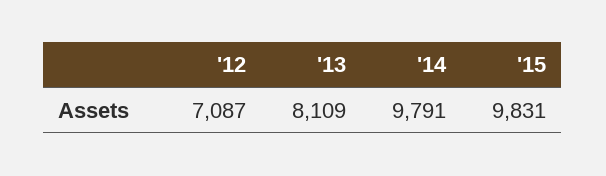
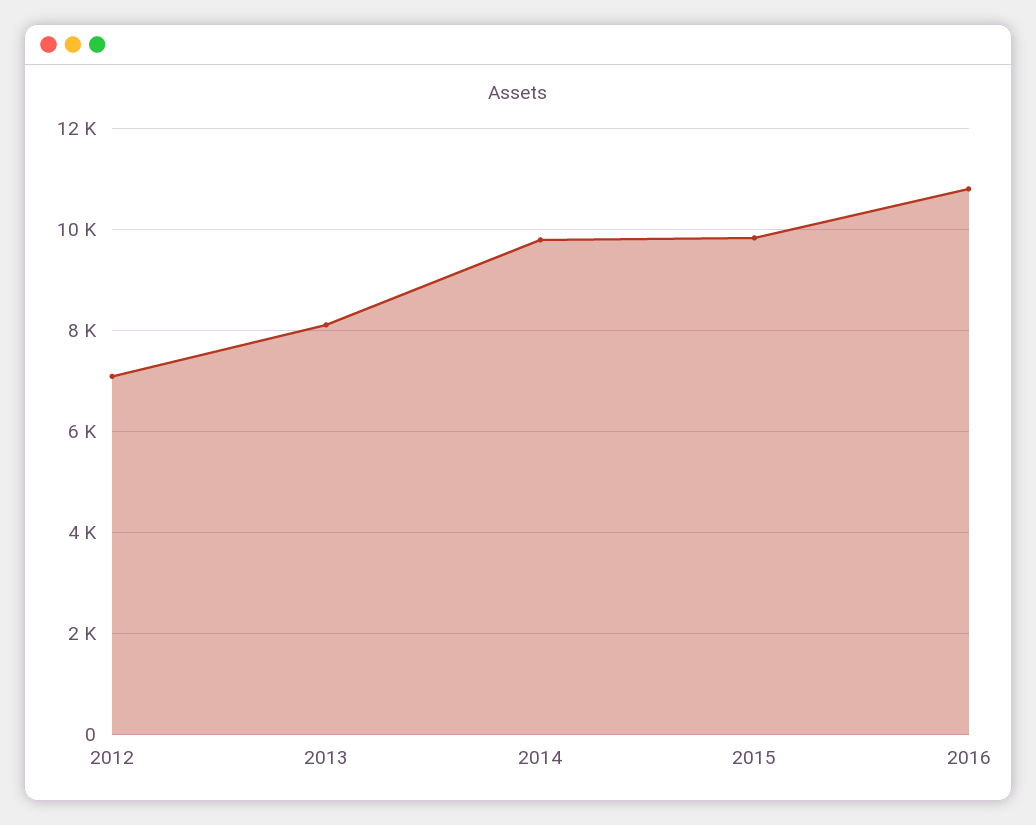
2016: none -> 10800

